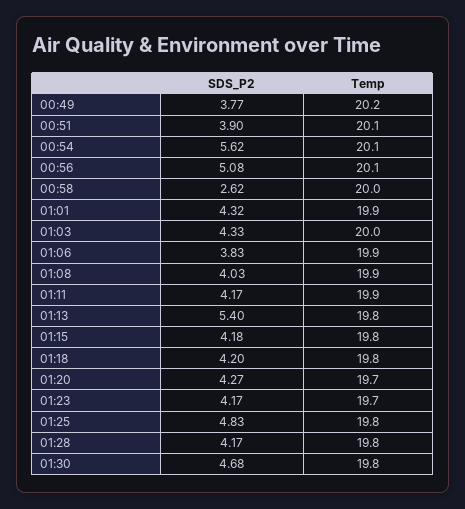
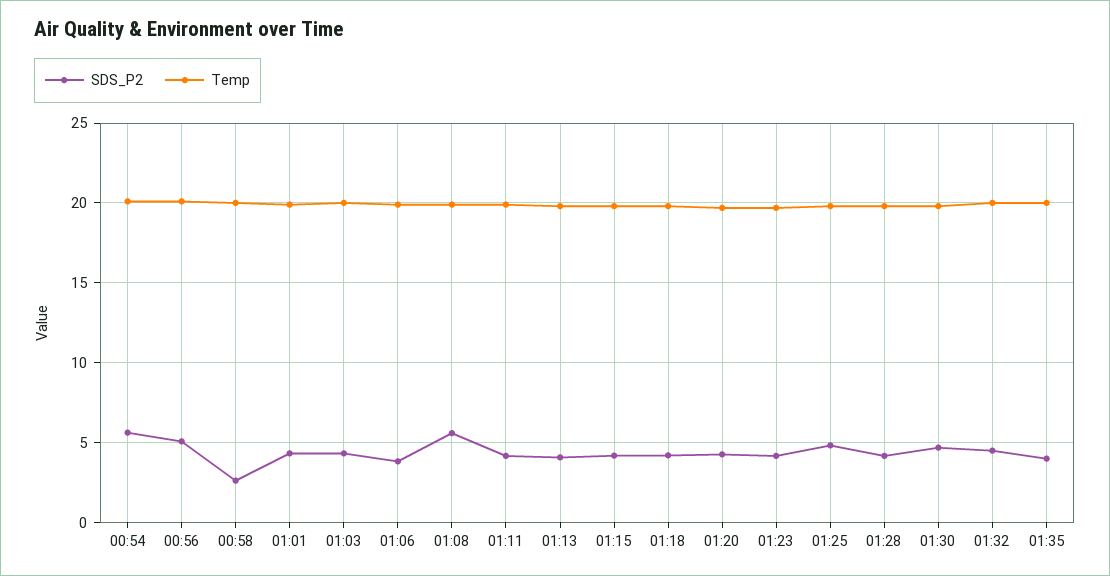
SDS_P2, 00:49: 3.77 -> none
Temp, 00:49: 20.2 -> none
SDS_P2, 00:51: 3.9 -> none
Temp, 00:51: 20.1 -> none
SDS_P2, 01:08: 4.03 -> 5.5
SDS_P2, 01:13: 5.4 -> 4
SDS_P2, 01:32: none -> 4.5
Temp, 01:32: none -> 20
SDS_P2, 01:35: none -> 4
Temp, 01:35: none -> 20

